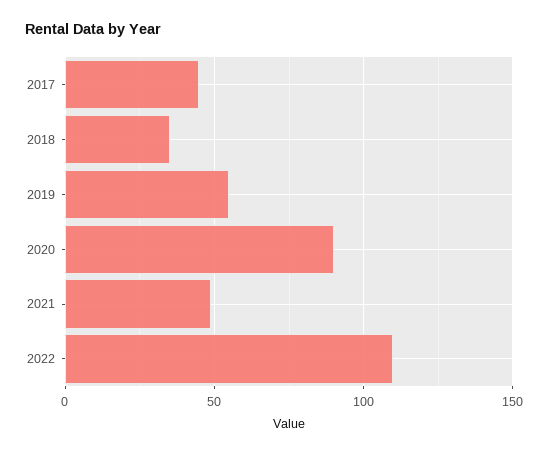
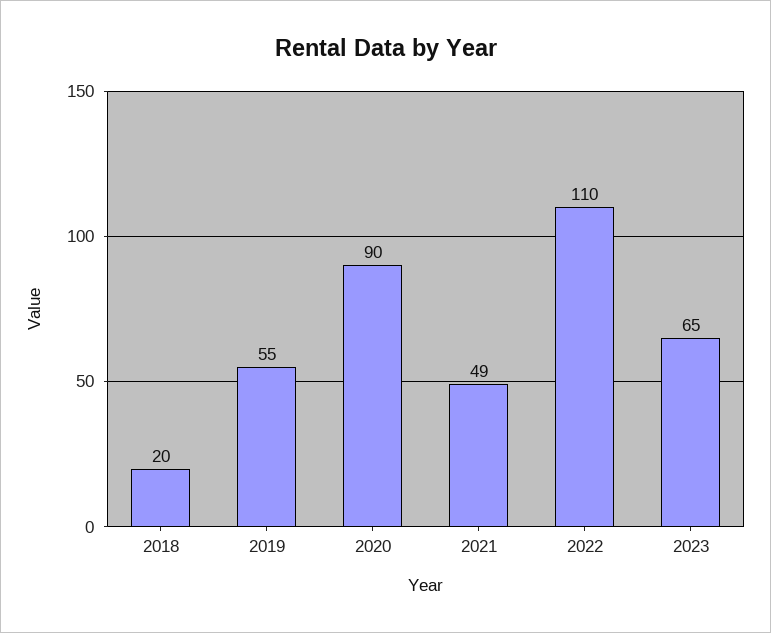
2017: 45 -> none
2018: 35 -> 20
2023: none -> 65

